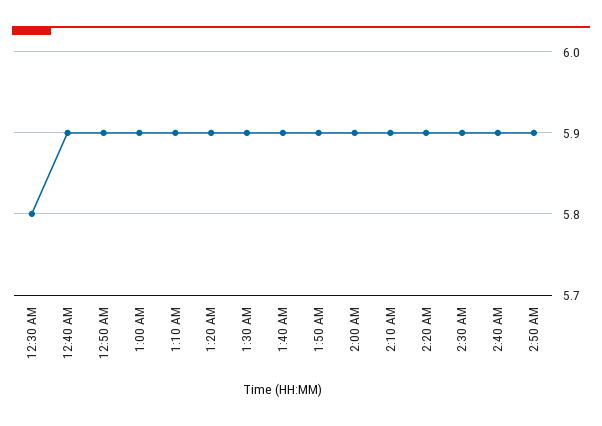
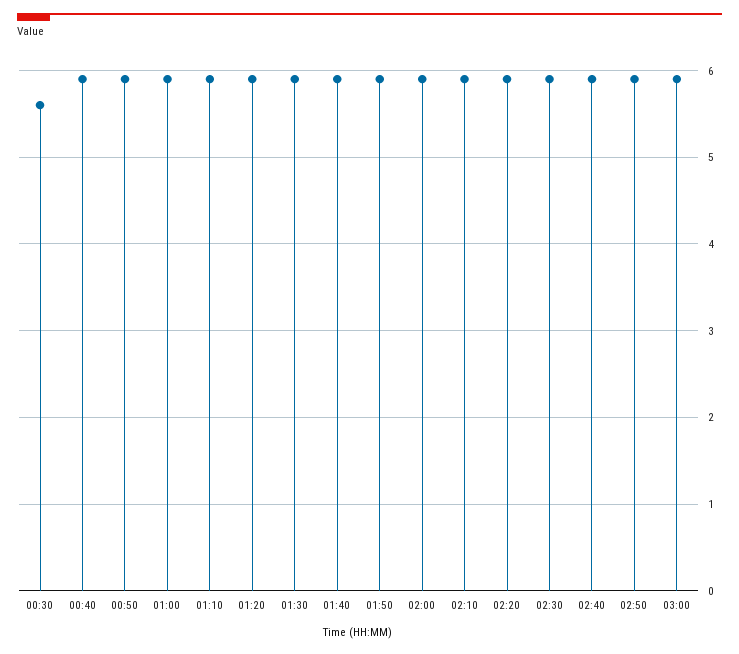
12:30 AM: 5.8 -> 5.6
03:00: none -> 5.9

